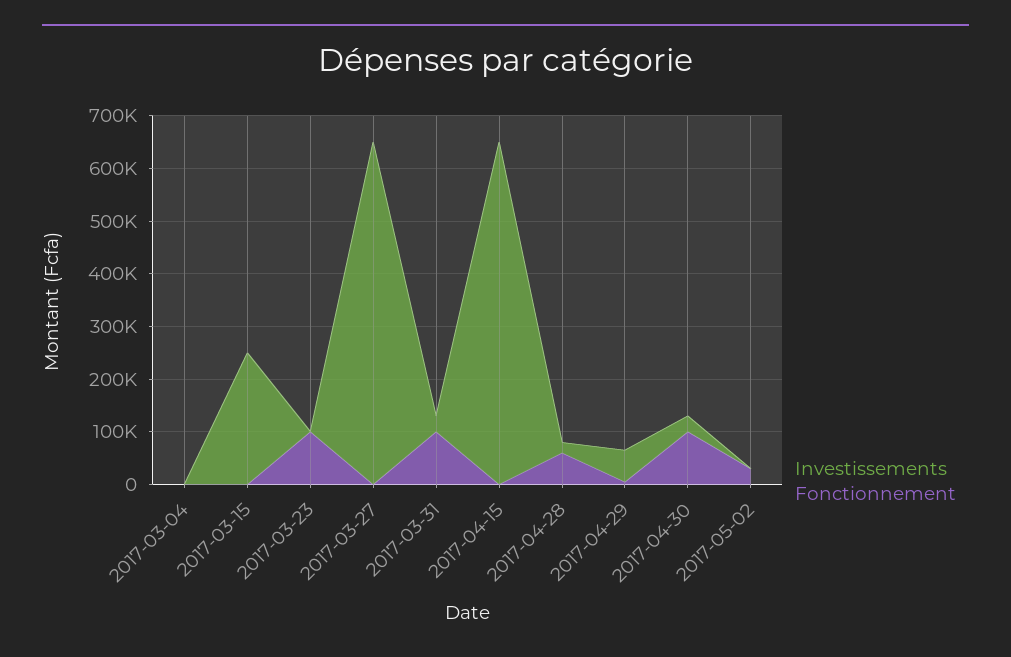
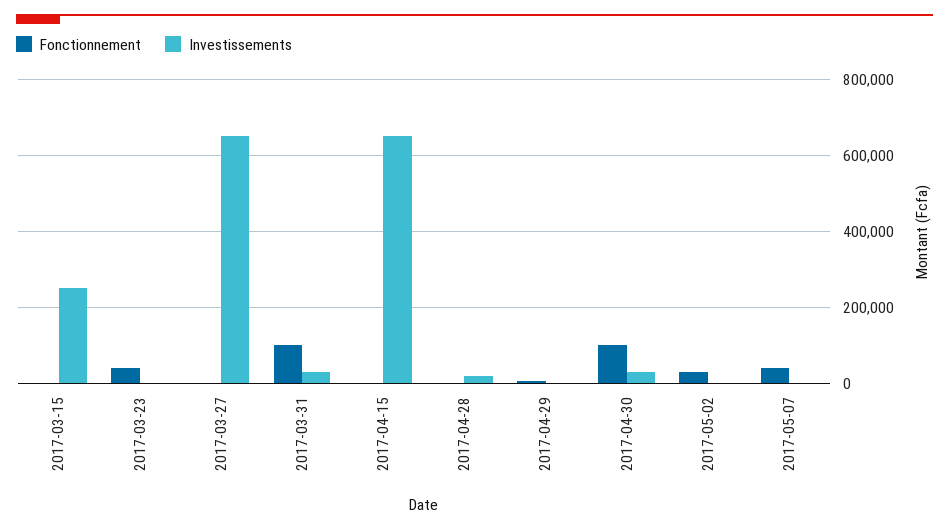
Investissements, 2017-03-04: 0 -> none
Fonctionnement, 2017-03-04: 0 -> none
Fonctionnement, 2017-03-23: 100000 -> 40000
Fonctionnement, 2017-04-28: 60000 -> 0
Investissements, 2017-04-29: 60000 -> 0
Fonctionnement, 2017-05-07: none -> 40000
Investissements, 2017-05-07: none -> 0

